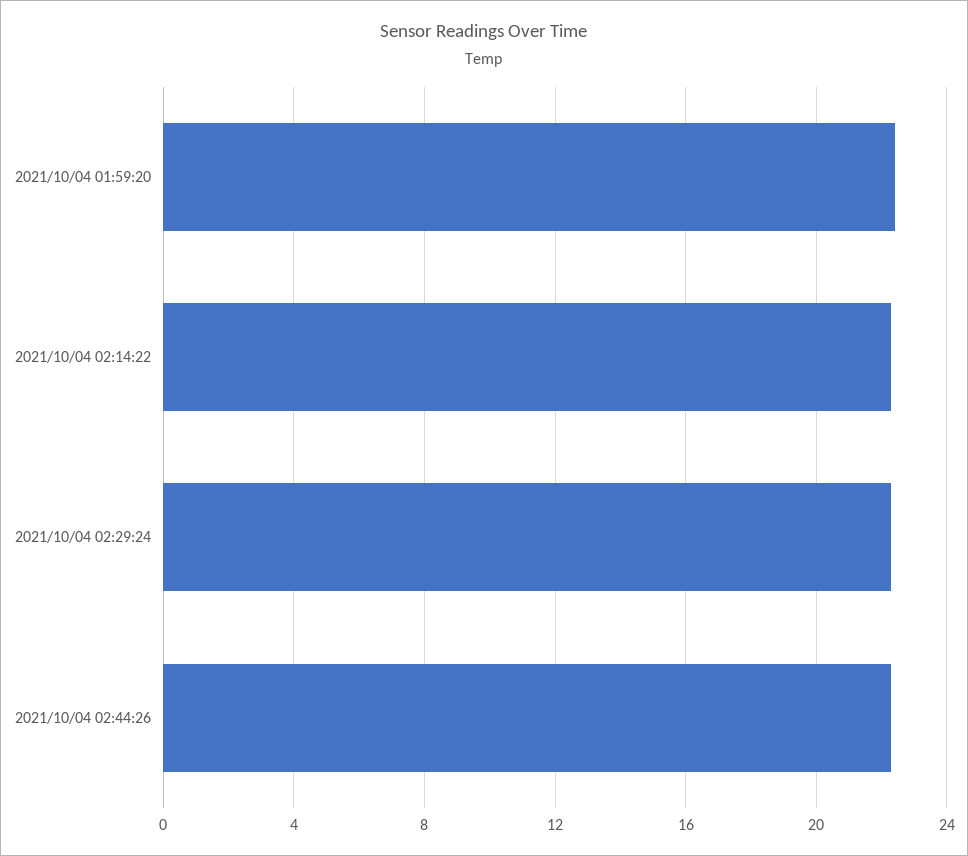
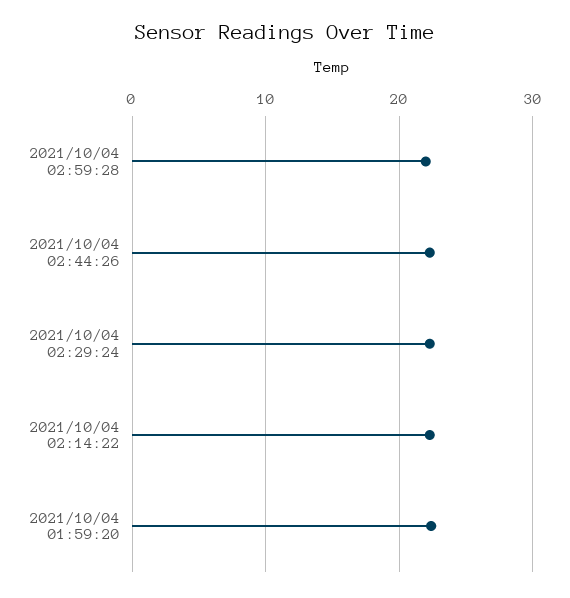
2021/10/04 02:59:28: none -> 22

